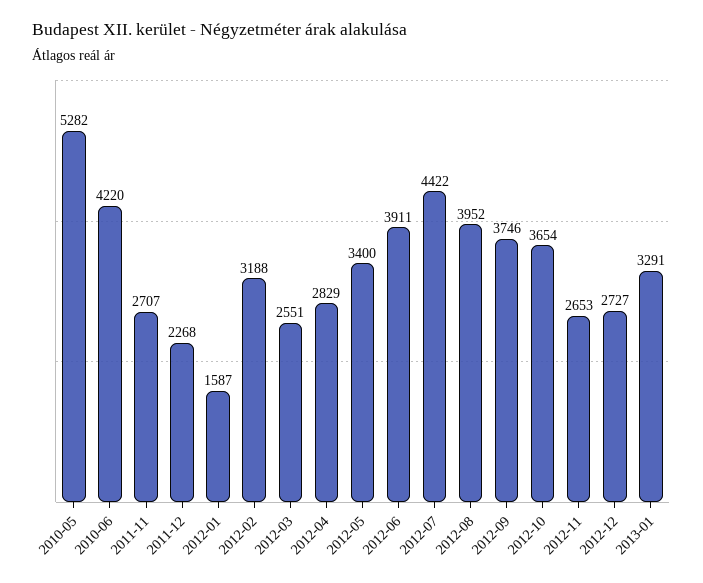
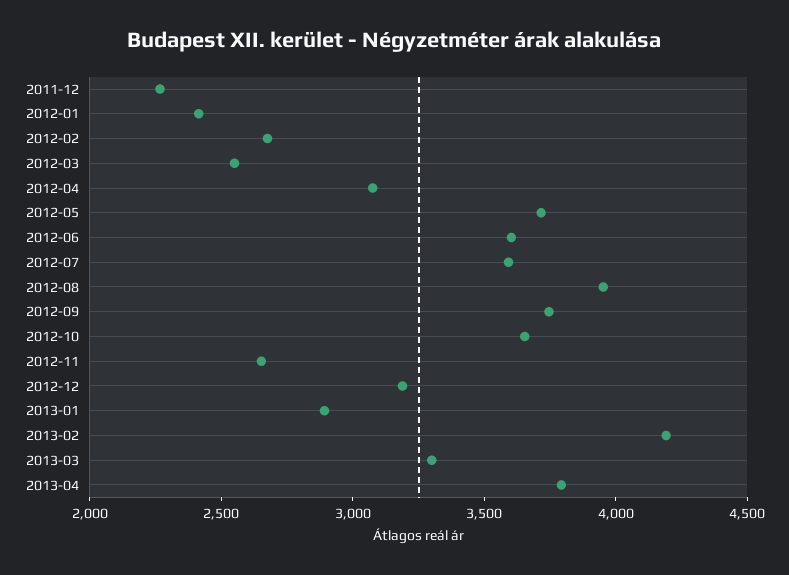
2010-05: 5282 -> none
2010-06: 4220 -> none
2011-11: 2707 -> none
2012-01: 1587 -> 2400
2012-02: 3188 -> 2700
2012-04: 2829 -> 3100
2012-05: 3400 -> 3700
2012-06: 3911 -> 3600
2012-07: 4422 -> 3600
2012-12: 2727 -> 3200
2013-01: 3291 -> 2900
2013-02: none -> 4200
2013-03: none -> 3300
2013-04: none -> 3800

